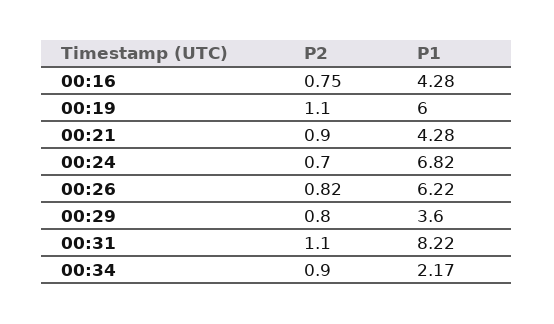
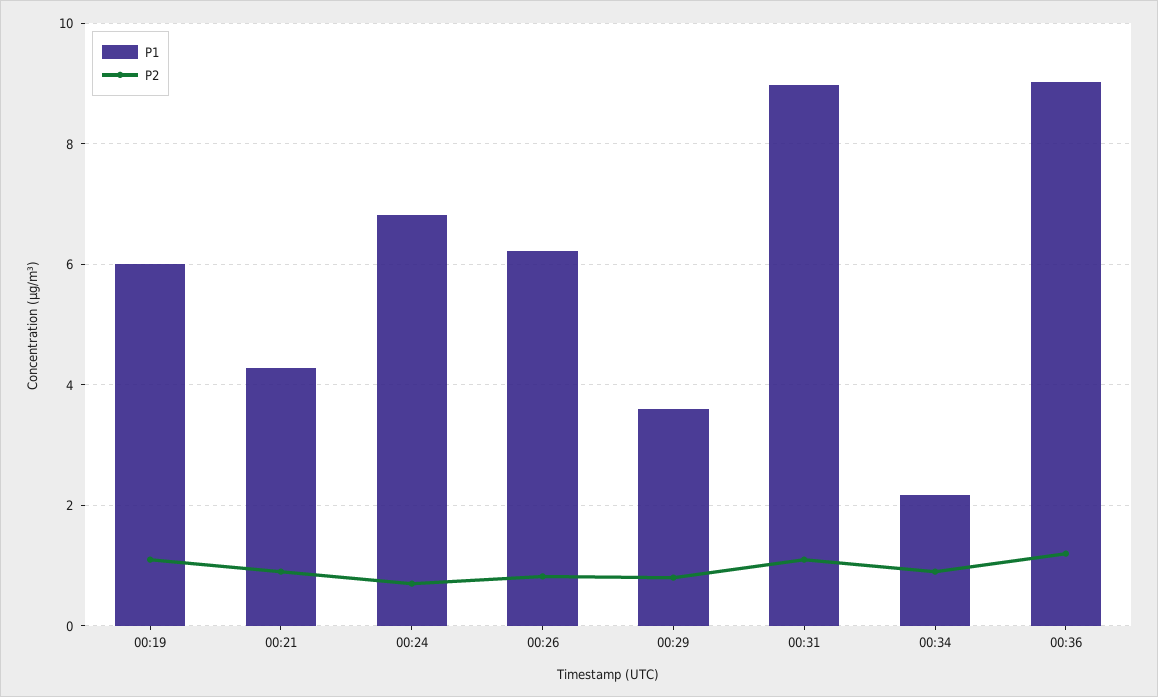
P2, 00:16: 0.75 -> none
P1, 00:16: 4.28 -> none
P1, 00:31: 8.22 -> 9
P1, 00:36: none -> 9
P2, 00:36: none -> 1.2

